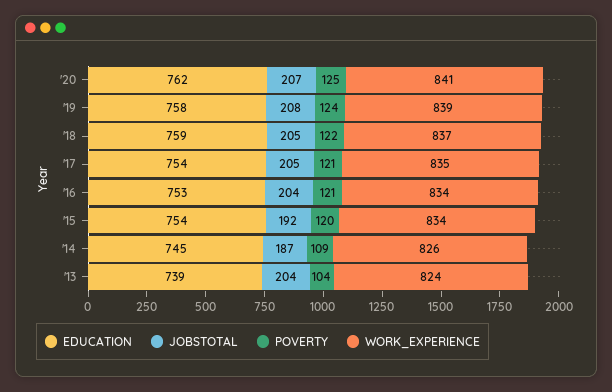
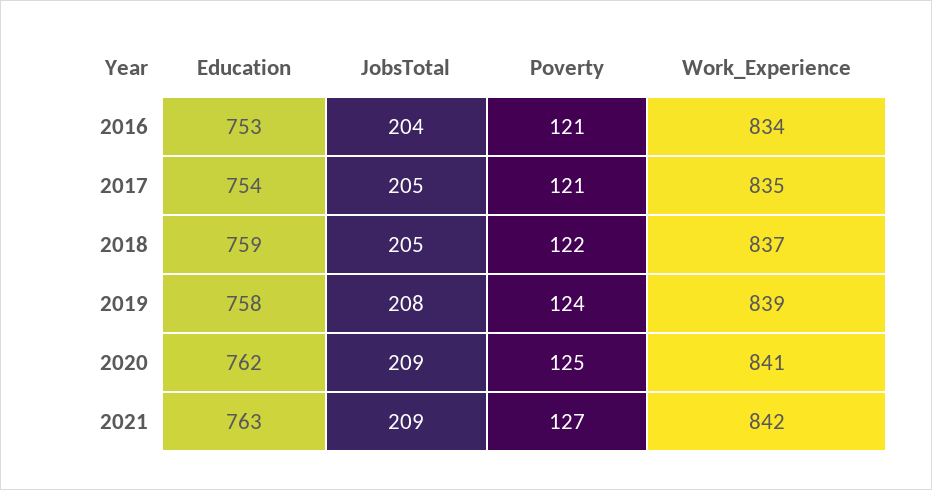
JOBSTOTAL, '20: 207 -> 209
EDUCATION, '15: 754 -> none
JOBSTOTAL, '15: 192 -> none
POVERTY, '15: 120 -> none
WORK_EXPERIENCE, '15: 834 -> none
EDUCATION, '14: 745 -> none
JOBSTOTAL, '14: 187 -> none
POVERTY, '14: 109 -> none
WORK_EXPERIENCE, '14: 826 -> none
EDUCATION, '13: 739 -> none
JOBSTOTAL, '13: 204 -> none
POVERTY, '13: 104 -> none
WORK_EXPERIENCE, '13: 824 -> none
EDUCATION, 2021: none -> 763
JOBSTOTAL, 2021: none -> 209
POVERTY, 2021: none -> 127
WORK_EXPERIENCE, 2021: none -> 842

